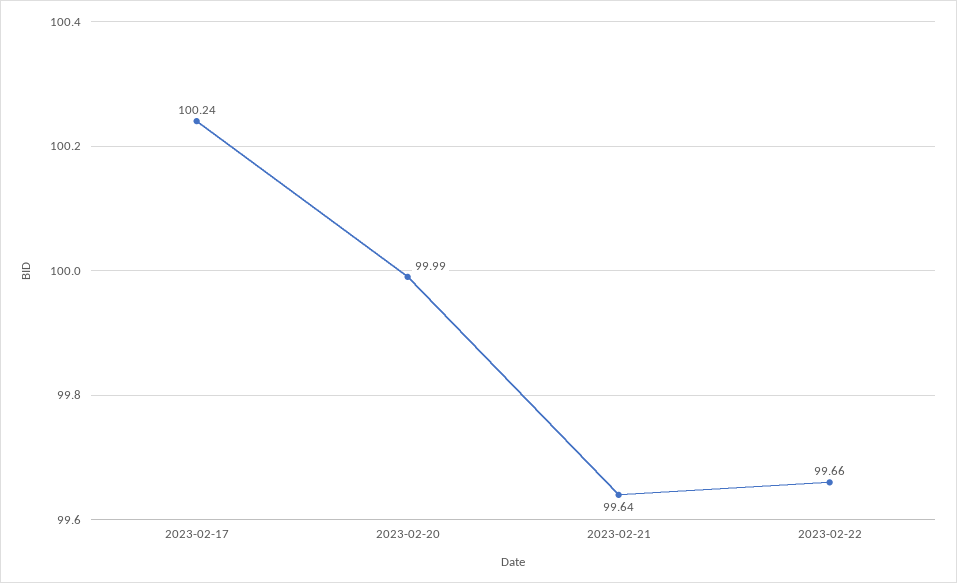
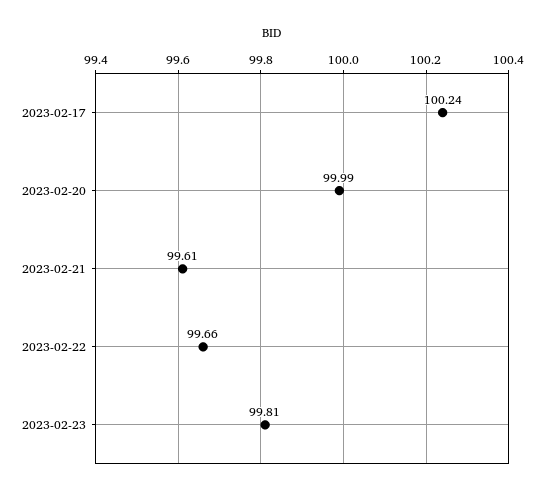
2023-02-21: 99.64 -> 99.61
2023-02-23: none -> 99.81

